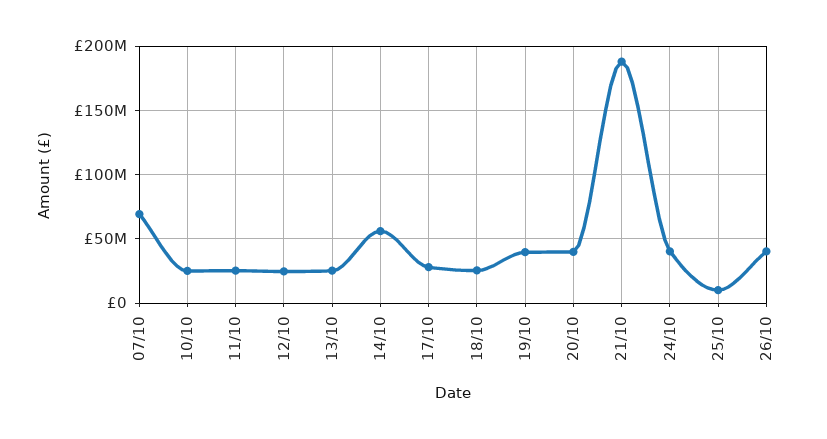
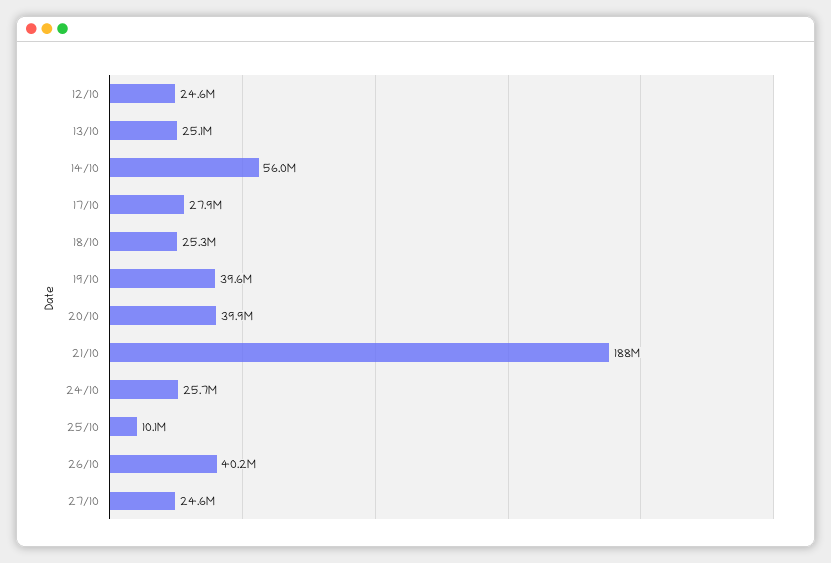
07/10: 70000000 -> none
10/10: 25000000 -> none
11/10: 25000000 -> none
24/10: 40000000 -> 25700000
27/10: none -> 24600000

